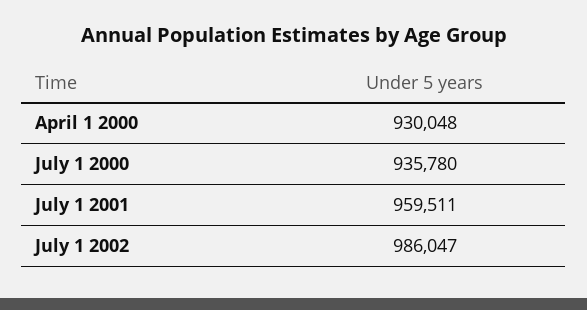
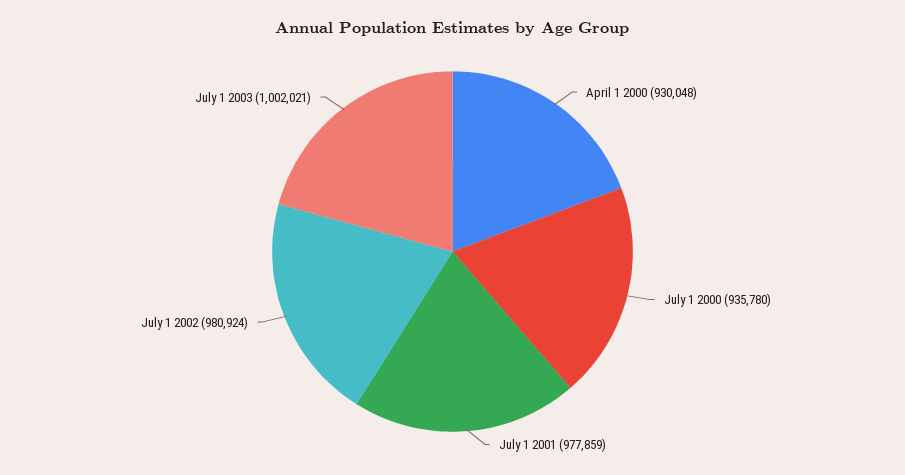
July 1 2001: 959511 -> 977859
July 1 2002: 986047 -> 980924
July 1 2003: none -> 1002021

